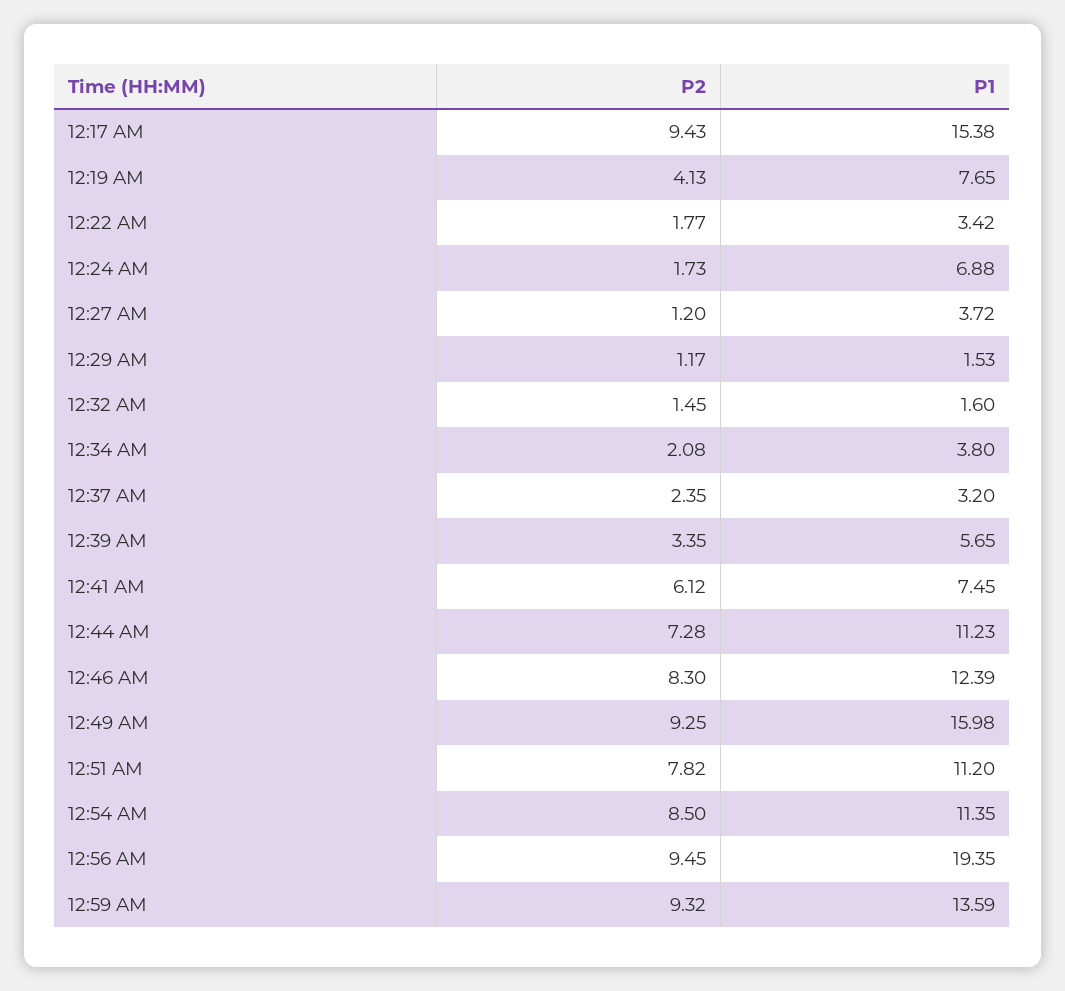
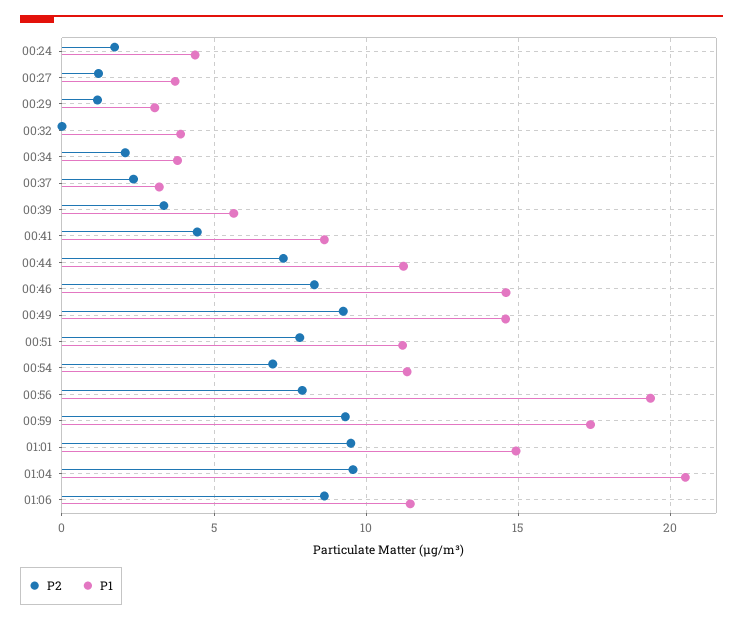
P2, 12:17 AM: 9.43 -> none
P1, 12:17 AM: 15.38 -> none
P2, 12:19 AM: 4.13 -> none
P1, 12:19 AM: 7.65 -> none
P2, 12:22 AM: 1.77 -> none
P1, 12:22 AM: 3.42 -> none
P1, 12:24 AM: 6.88 -> 4.5
P1, 12:29 AM: 1.53 -> 3
P2, 12:32 AM: 1.45 -> 0
P1, 12:32 AM: 1.6 -> 4
P2, 12:41 AM: 6.12 -> 4.5
P1, 12:41 AM: 7.45 -> 8.5
P1, 12:46 AM: 12.39 -> 14.5
P1, 12:49 AM: 15.98 -> 14.5
P2, 12:54 AM: 8.5 -> 7
P2, 12:56 AM: 9.45 -> 8
P1, 12:59 AM: 13.59 -> 17.5
P2, 01:01: none -> 9.5
P1, 01:01: none -> 15
P2, 01:04: none -> 9.5
P1, 01:04: none -> 20.5
P2, 01:06: none -> 8.5
P1, 01:06: none -> 11.5

